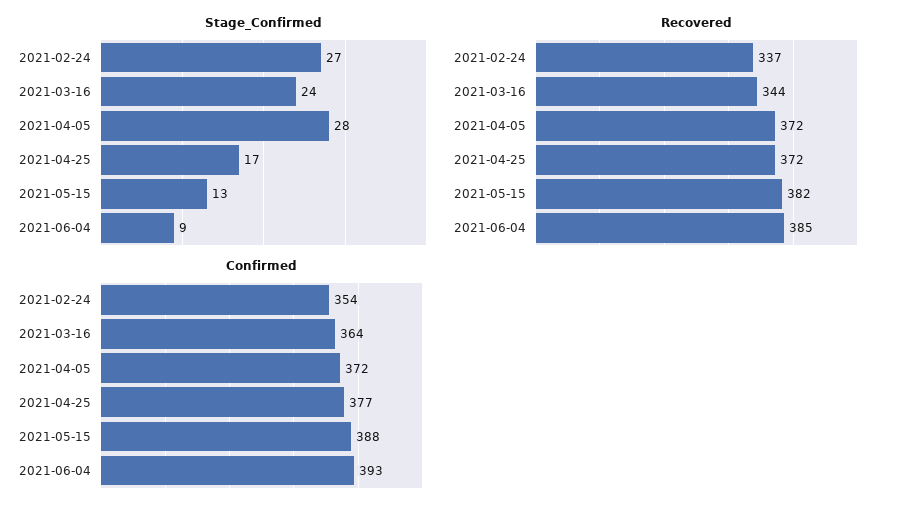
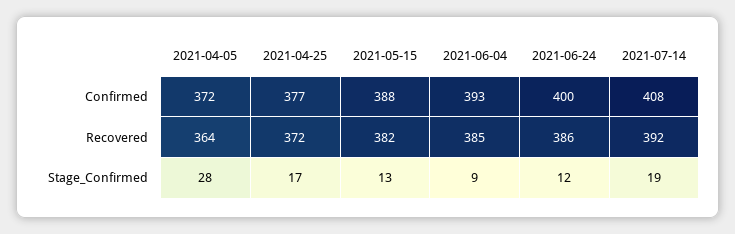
Stage_Confirmed, 2021-02-24: 27 -> none
Stage_Confirmed, 2021-03-16: 24 -> none
Recovered, 2021-02-24: 337 -> none
Recovered, 2021-03-16: 344 -> none
Recovered, 2021-04-05: 372 -> 364
Confirmed, 2021-02-24: 354 -> none
Confirmed, 2021-03-16: 364 -> none
Confirmed, 2021-06-24: none -> 400
Confirmed, 2021-07-14: none -> 408
Recovered, 2021-06-24: none -> 386
Recovered, 2021-07-14: none -> 392
Stage_Confirmed, 2021-06-24: none -> 12
Stage_Confirmed, 2021-07-14: none -> 19

